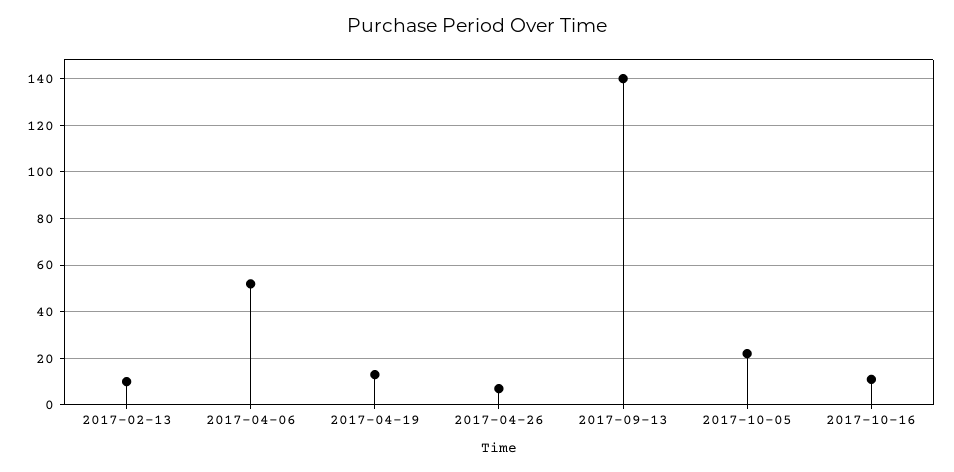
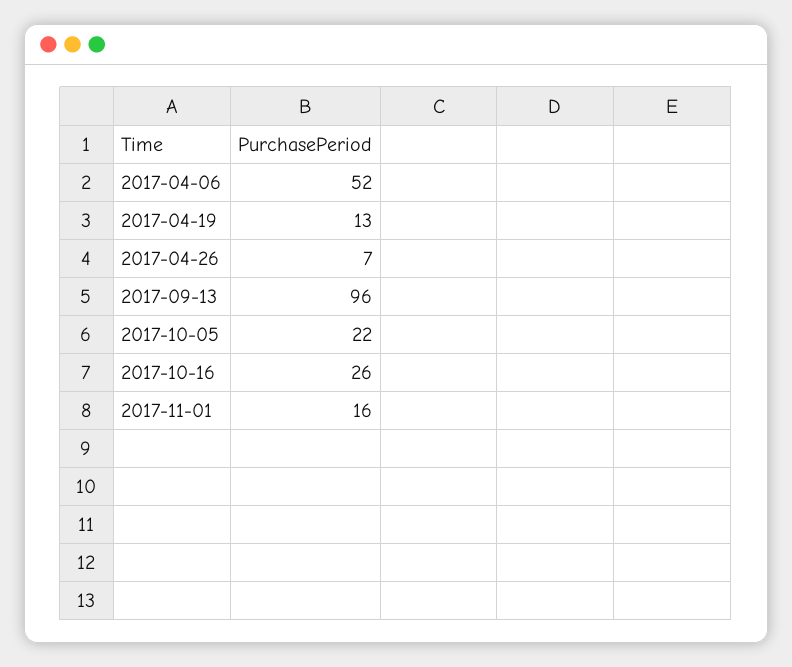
2017-02-13: 10 -> none
2017-09-13: 140 -> 96
2017-10-16: 10 -> 26
2017-11-01: none -> 16

